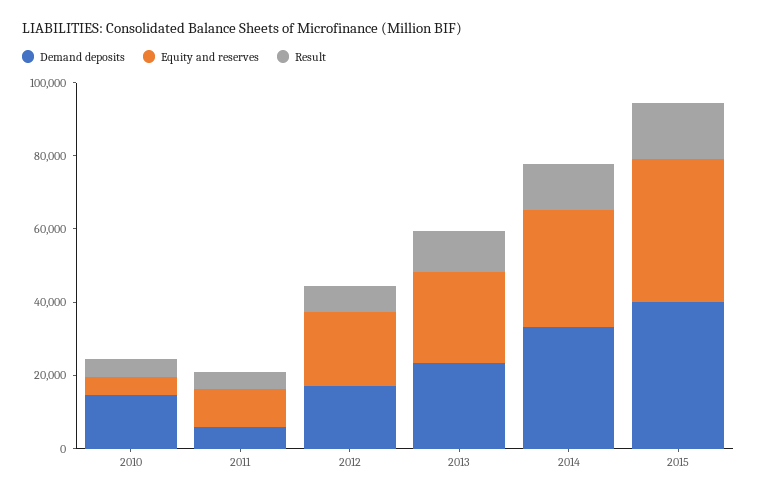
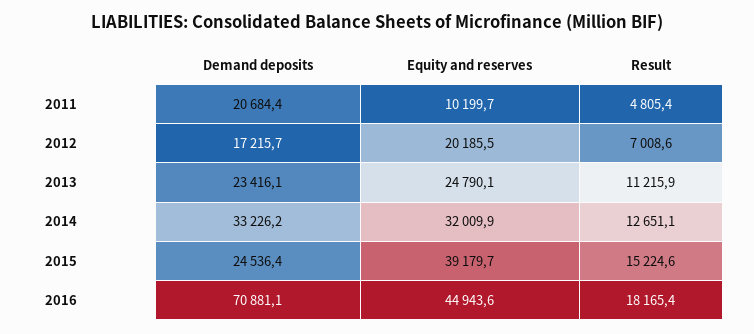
Demand deposits, 2010: 15000 -> none
Equity and reserves, 2010: 5000 -> none
Result, 2010: 5000 -> none
Demand deposits, 2011: 5000 -> 20684.4
Demand deposits, 2015: 40000 -> 24536.4
Demand deposits, 2016: none -> 70881.1
Equity and reserves, 2016: none -> 44943.6
Result, 2016: none -> 18165.4

